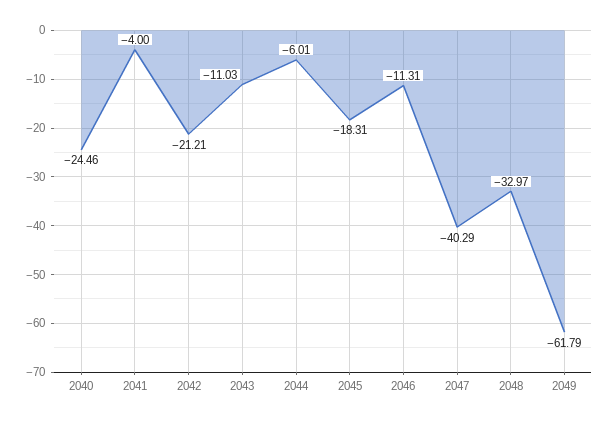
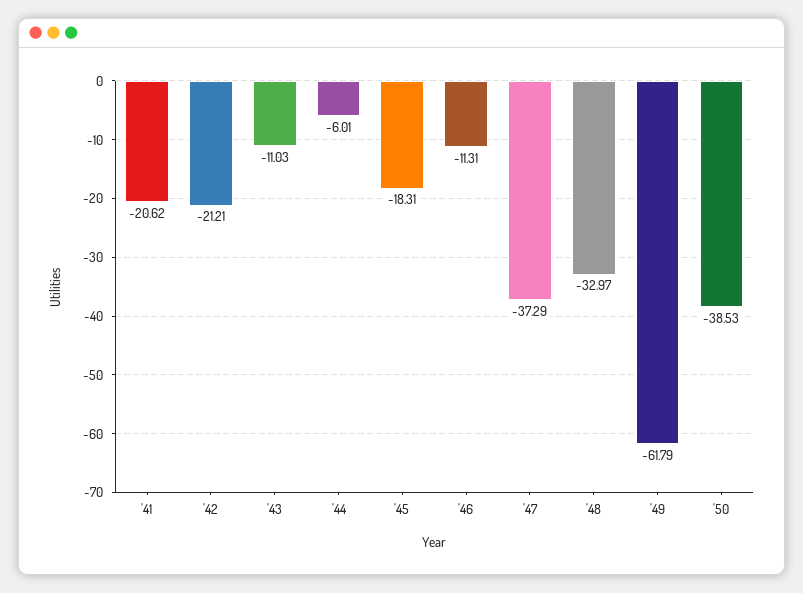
2040: -24.46 -> none
2041: -4 -> -20.62
2047: -40.29 -> -37.29
'50: none -> -38.53

